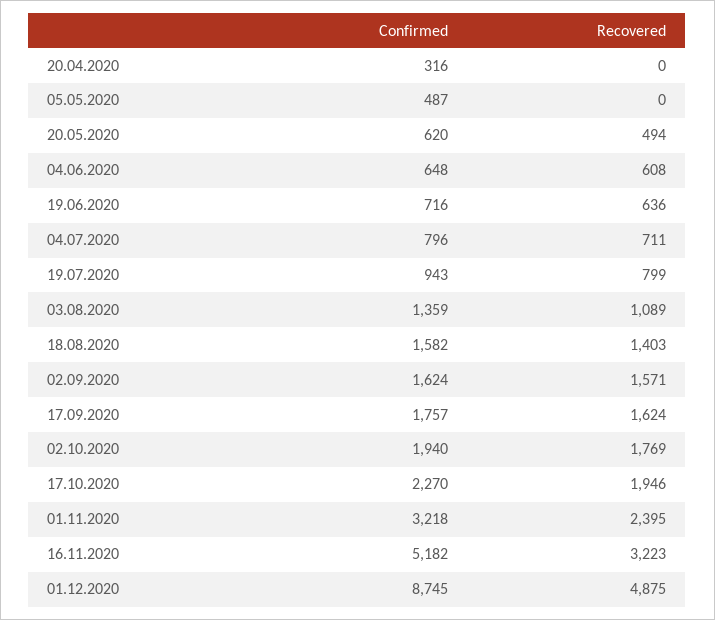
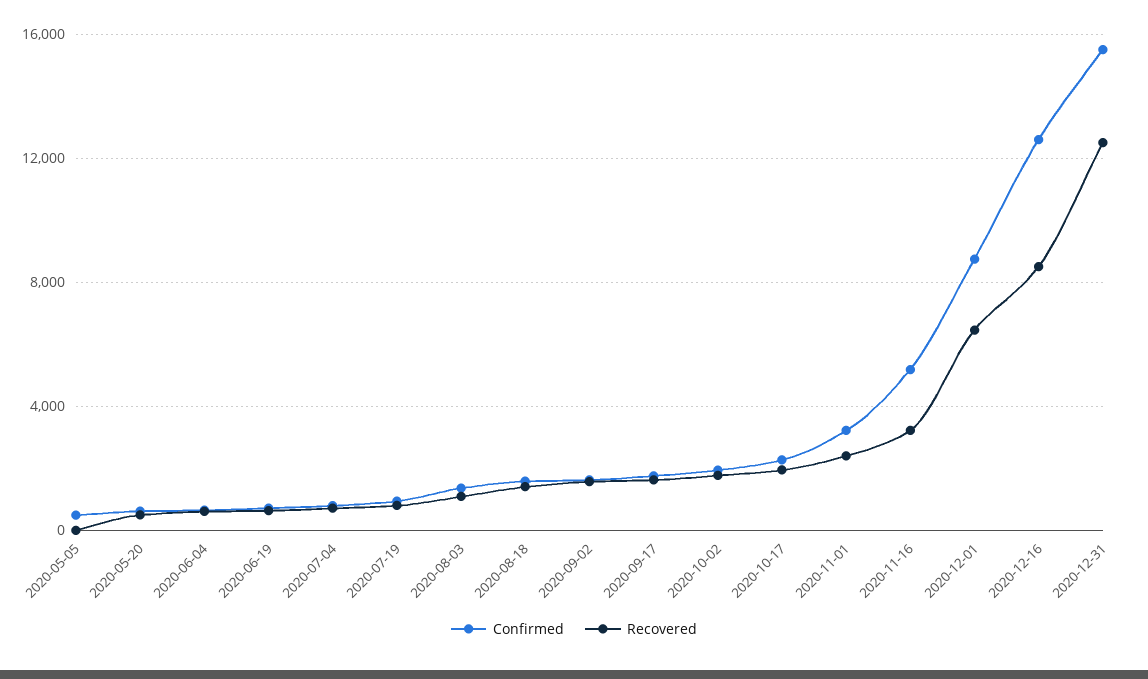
Confirmed, 20.04.2020: 316 -> none
Recovered, 20.04.2020: 0 -> none
Recovered, 01.12.2020: 4875 -> 6500
Confirmed, 2020-12-16: none -> 12500
Recovered, 2020-12-16: none -> 8500
Confirmed, 2020-12-31: none -> 15500
Recovered, 2020-12-31: none -> 12500

